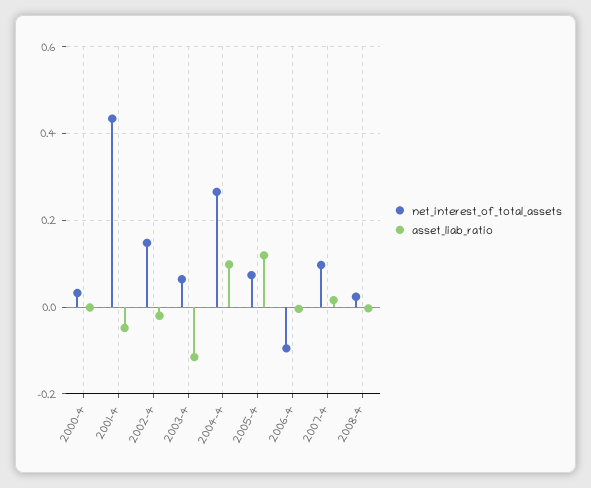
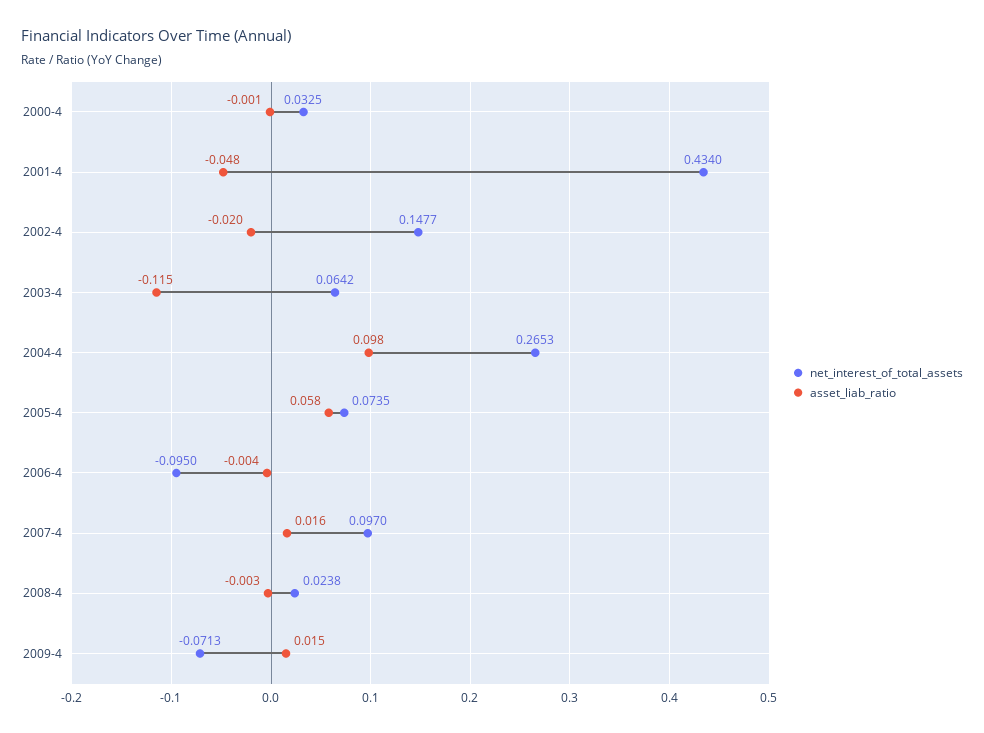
asset_liab_ratio, 2005-4: 0.12 -> 0.058
net_interest_of_total_assets, 2009-4: none -> -0.0713
asset_liab_ratio, 2009-4: none -> 0.015

